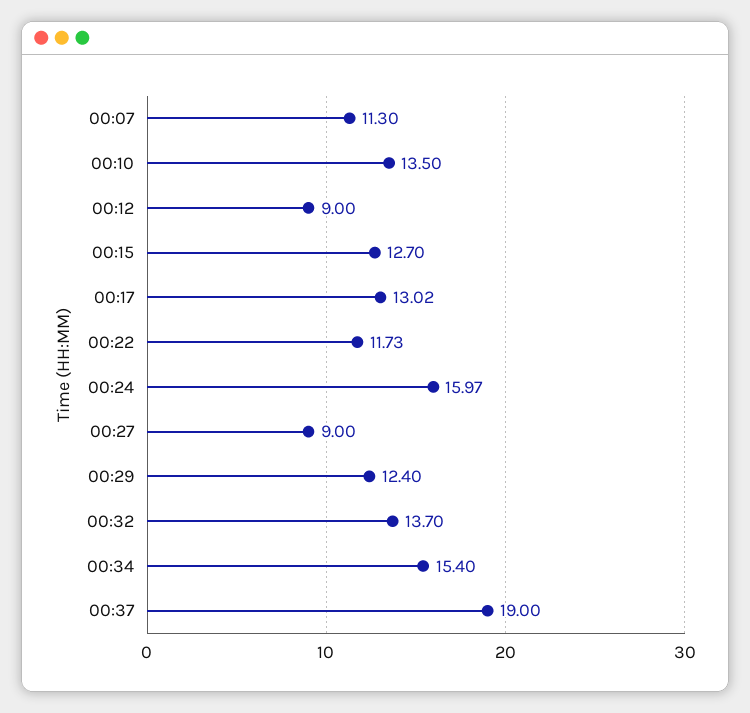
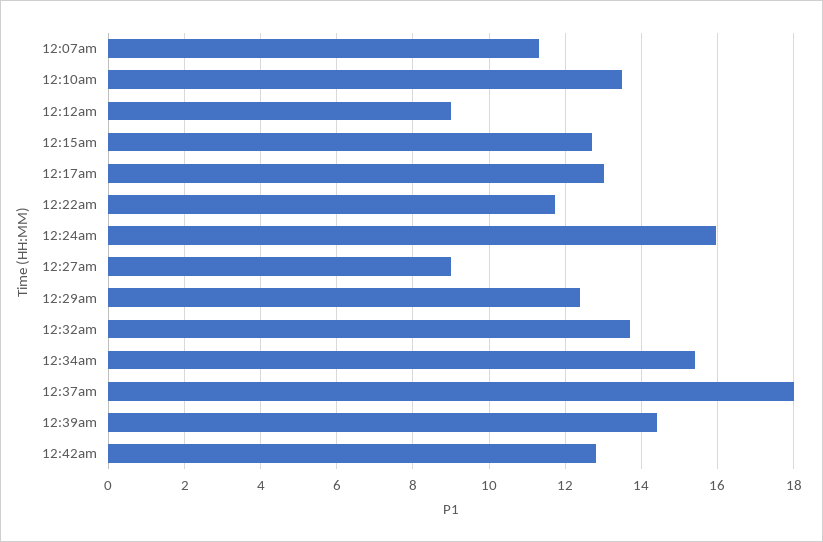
00:37: 19 -> 18
12:39am: none -> 14.4
12:42am: none -> 12.8

